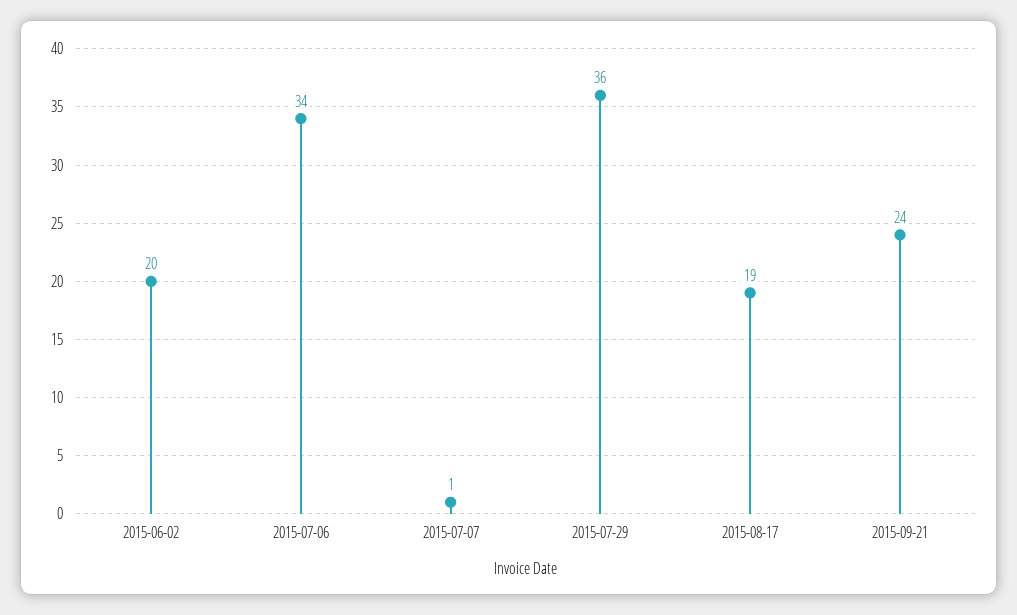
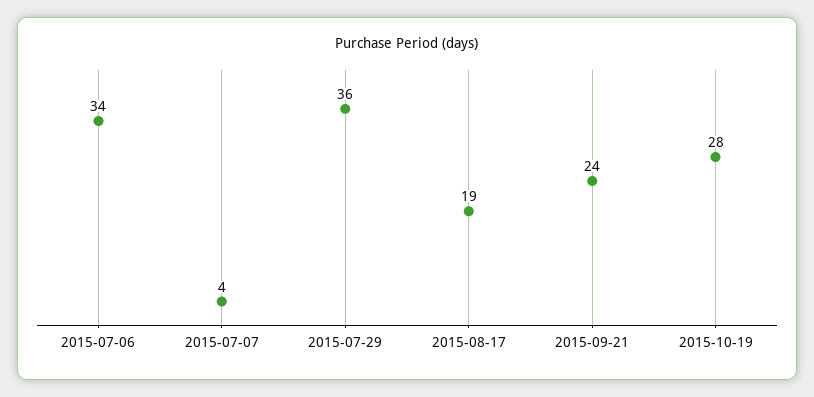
2015-06-02: 20 -> none
2015-07-07: 1 -> 4
2015-10-19: none -> 28

